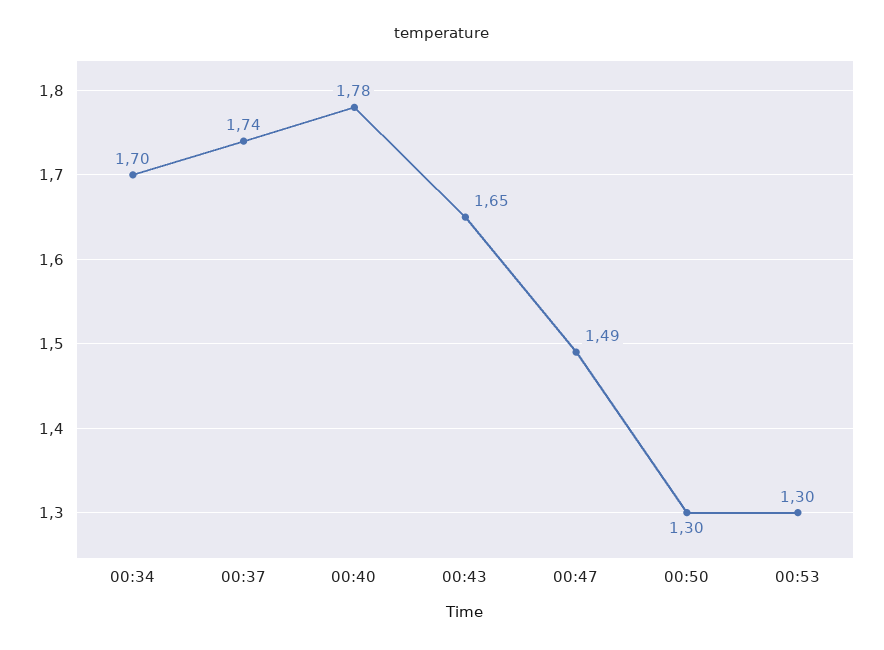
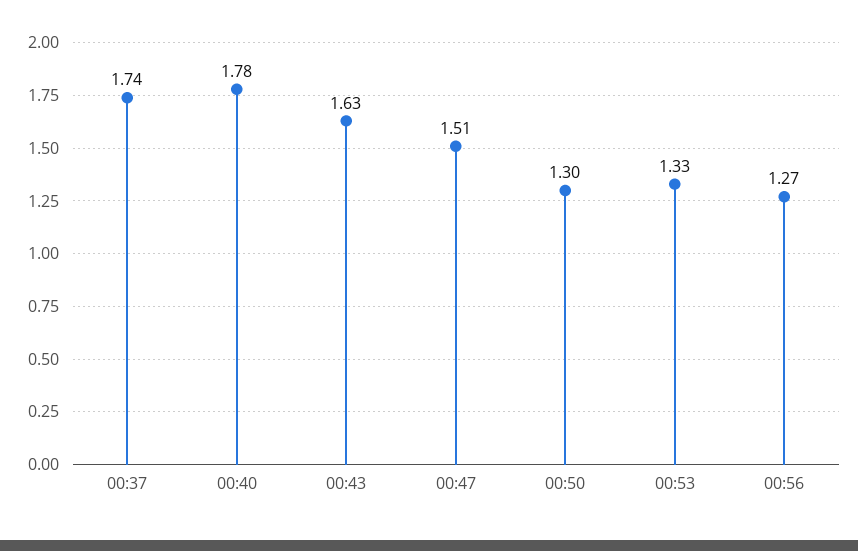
00:34: 1.7 -> none
00:43: 1.65 -> 1.63
00:47: 1.49 -> 1.51
00:53: 1.3 -> 1.33
00:56: none -> 1.27

